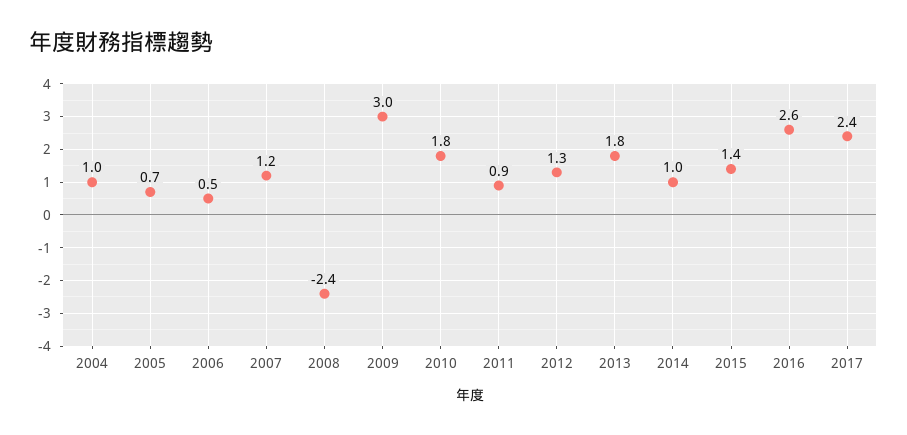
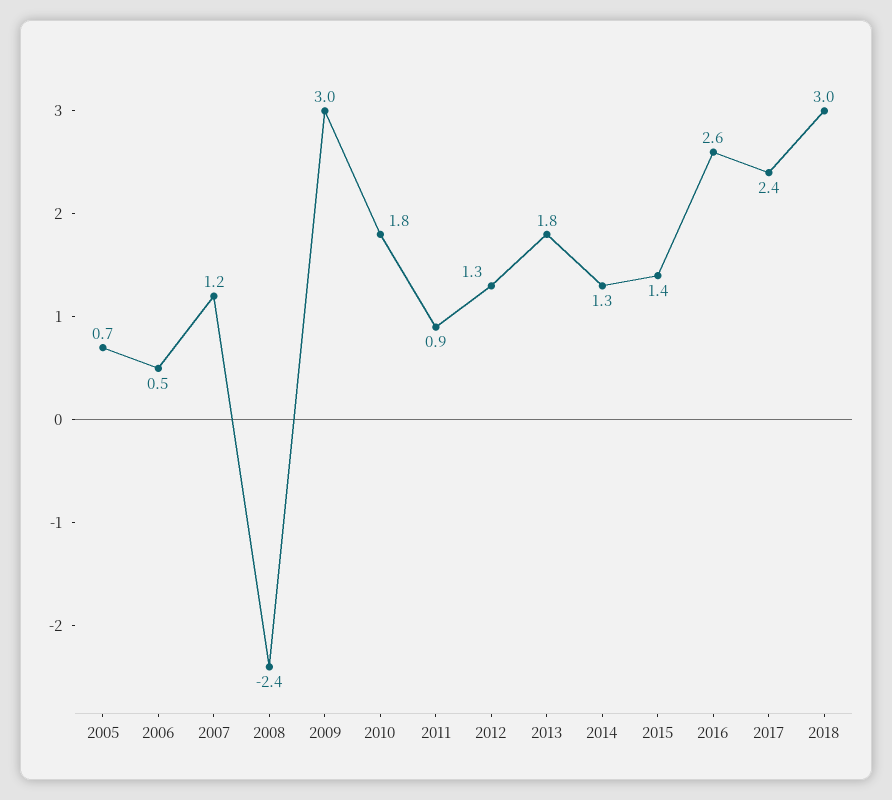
2004: 1 -> none
2014: 1 -> 1.3
2018: none -> 3

